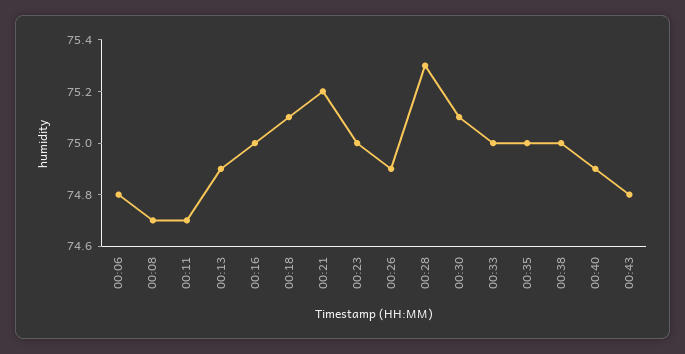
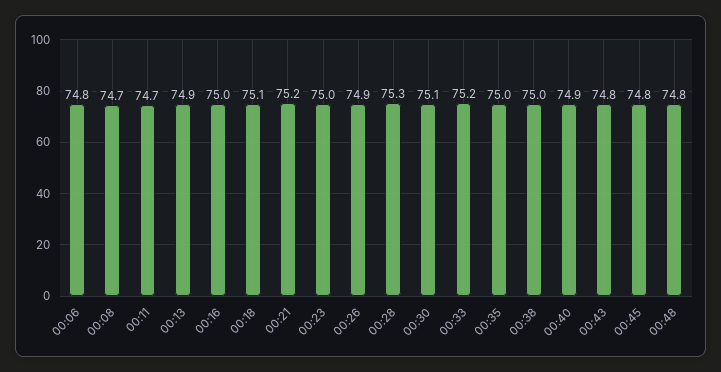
00:33: 75 -> 75.2
00:45: none -> 74.8
00:48: none -> 74.8

